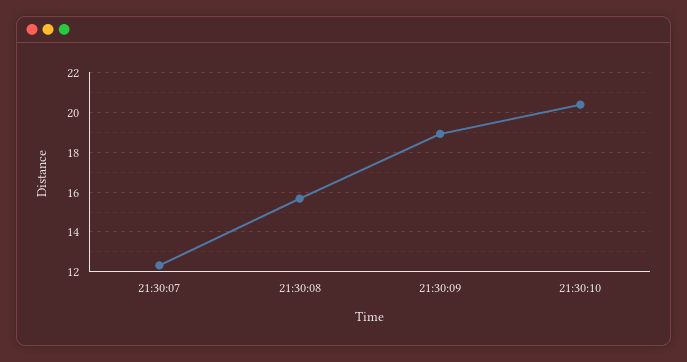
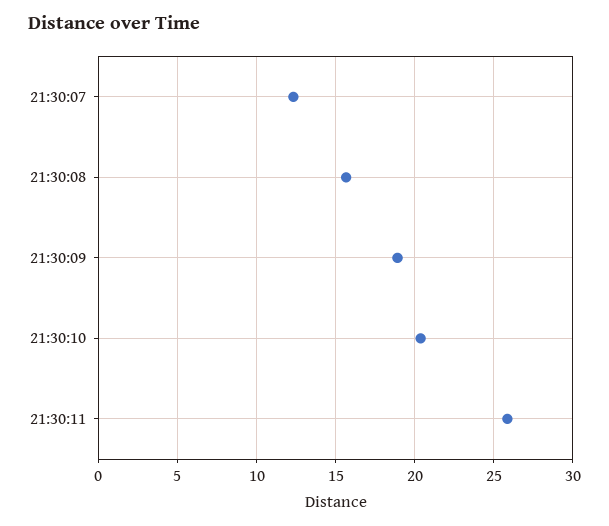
21:30:11: none -> 26

